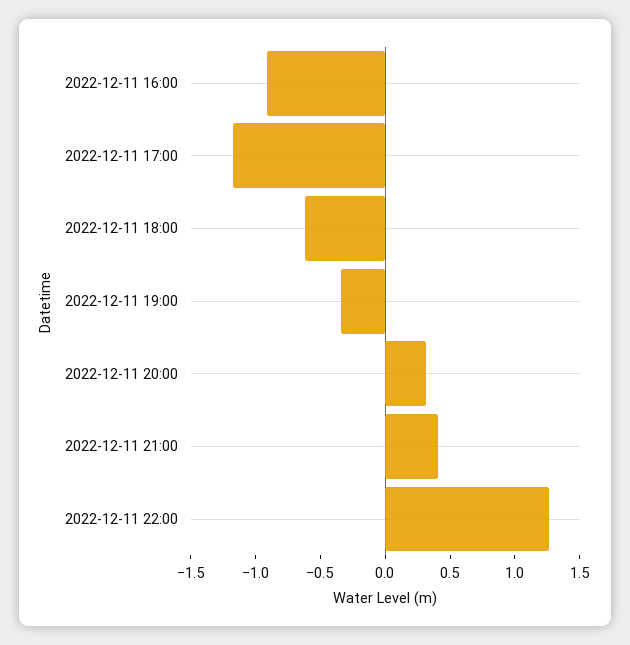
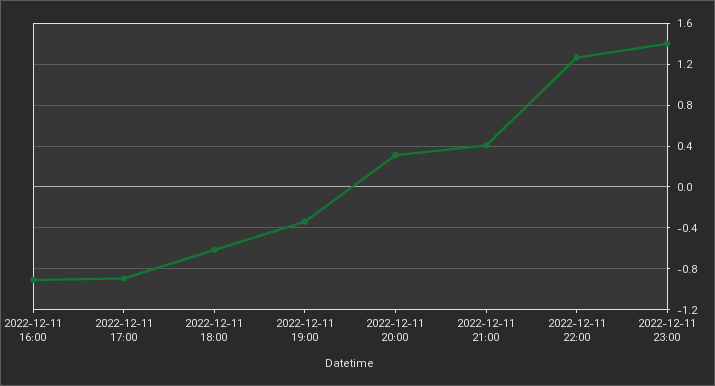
2022-12-11 17:00: -1.2 -> -0.9
2022-12-11 23:00: none -> 1.4

